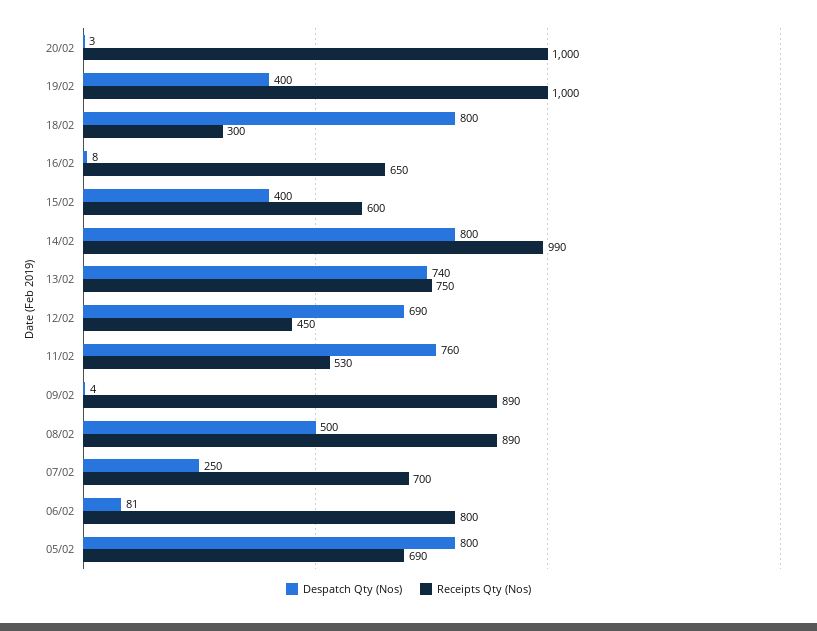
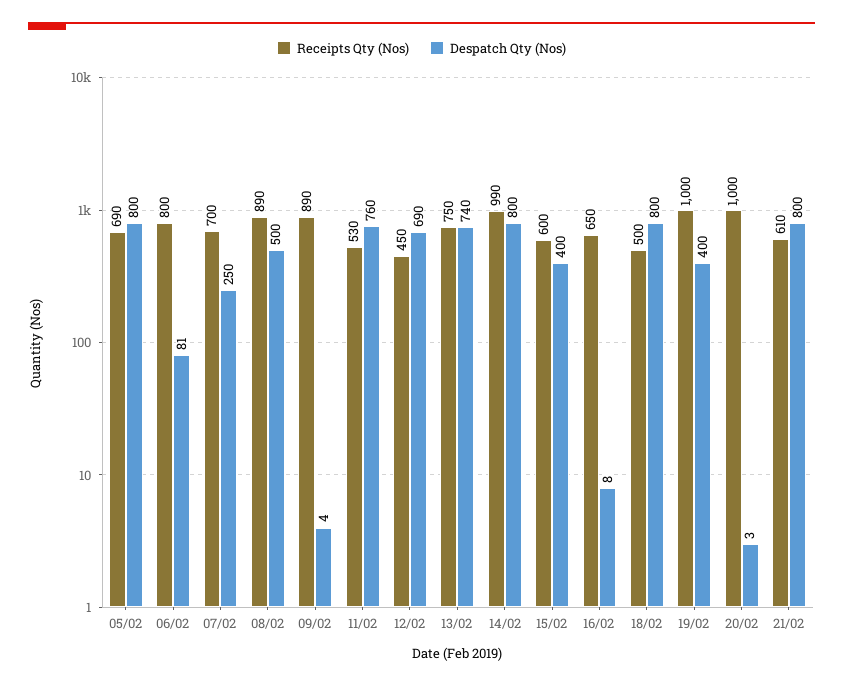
Receipts Qty (Nos), 18/02: 300 -> 500
Receipts Qty (Nos), 21/02: none -> 610
Despatch Qty (Nos), 21/02: none -> 800

